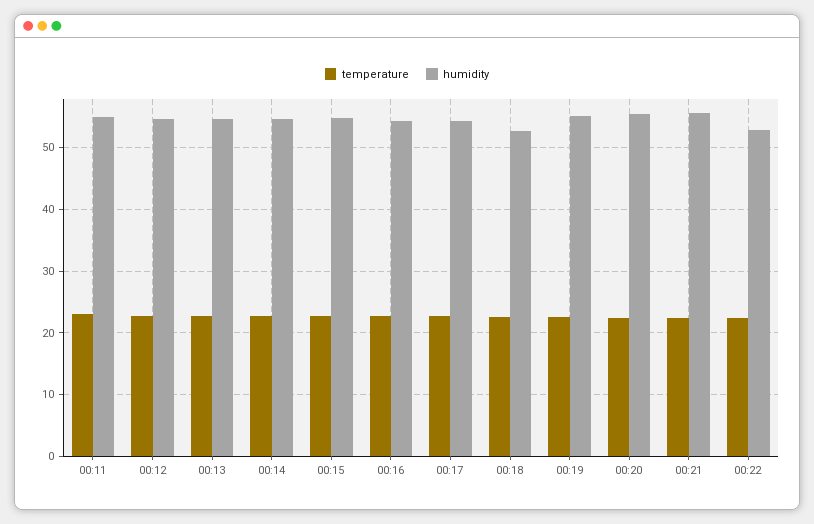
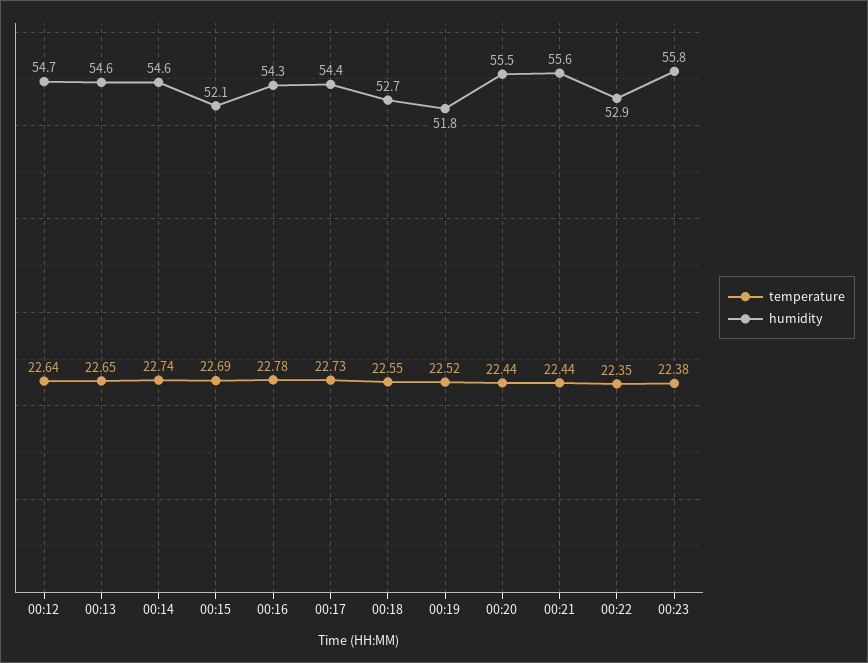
temperature, 00:11: 23 -> none
humidity, 00:11: 55 -> none
humidity, 00:15: 55 -> 52.1
humidity, 00:19: 55 -> 51.8
temperature, 00:23: none -> 22.38
humidity, 00:23: none -> 55.8

